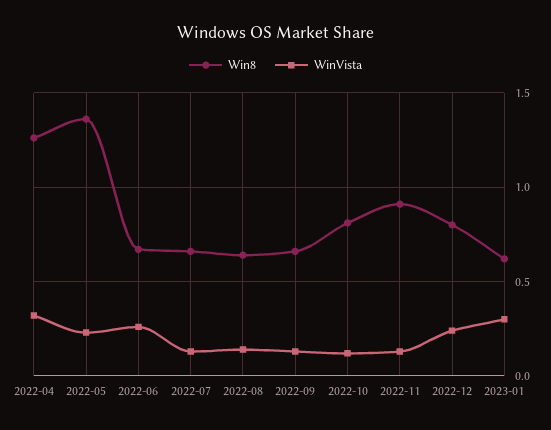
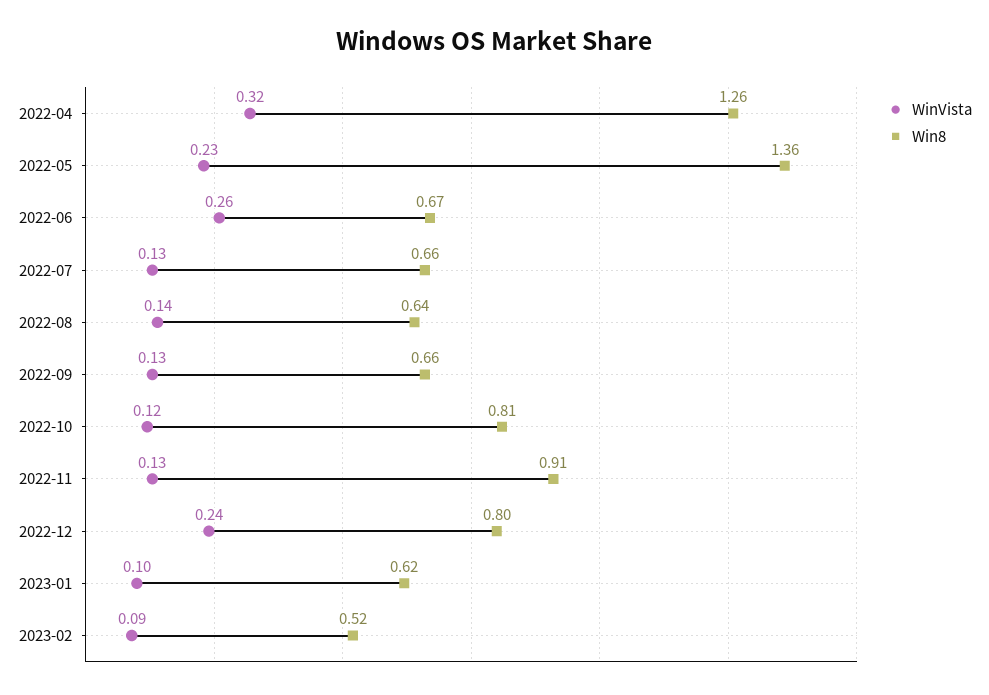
WinVista, 2023-01: 0.3 -> 0.1
WinVista, 2023-02: none -> 0.09
Win8, 2023-02: none -> 0.52

